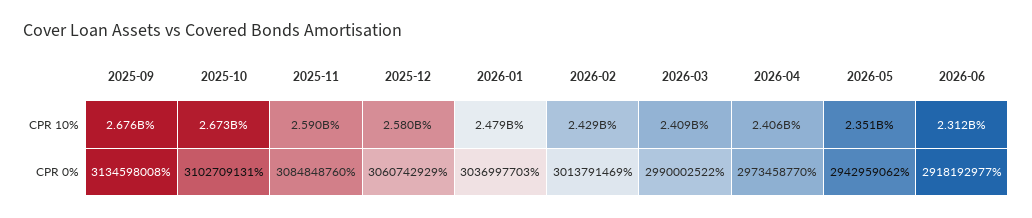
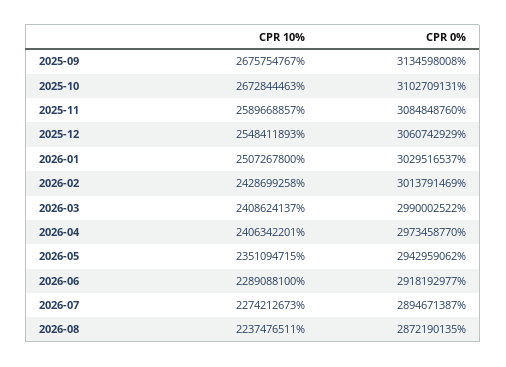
2025-12, CPR 10%: 2580000000 -> 2548411893
2026-01, CPR 10%: 2479000000 -> 2507267800
2026-06, CPR 10%: 2312000000 -> 2289088100
2026-01, CPR 0%: 3036997703 -> 3029516537
2026-07, CPR 10%: none -> 2274212673
2026-07, CPR 0%: none -> 2894671387
2026-08, CPR 10%: none -> 2237476511
2026-08, CPR 0%: none -> 2872190135

